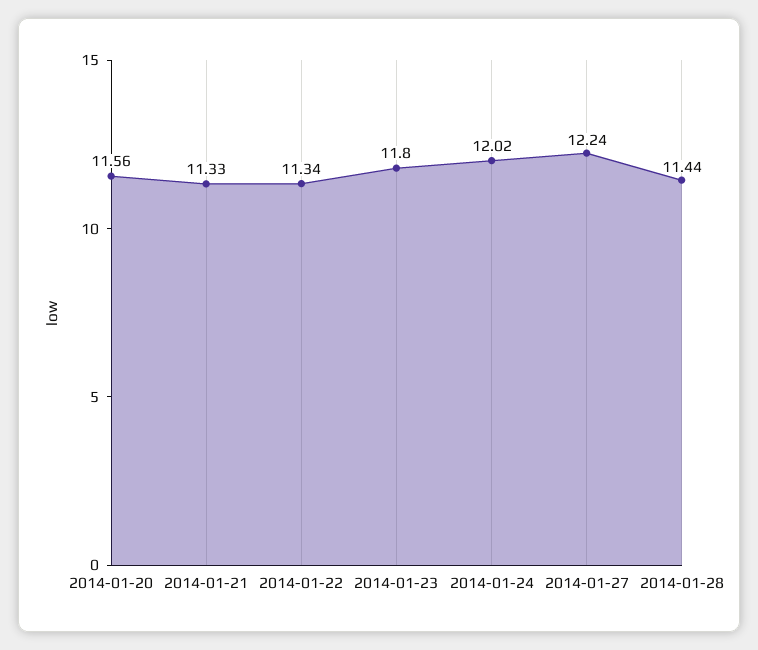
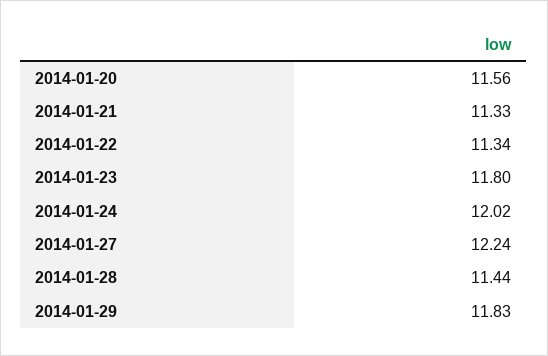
2014-01-29: none -> 11.83

